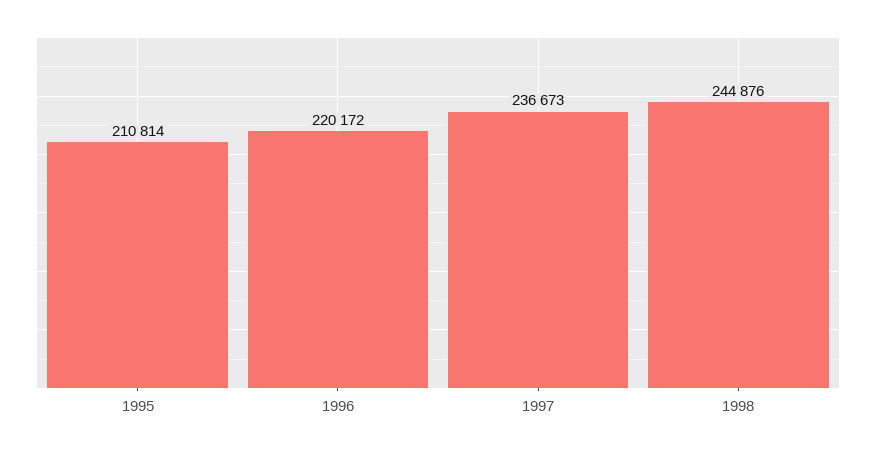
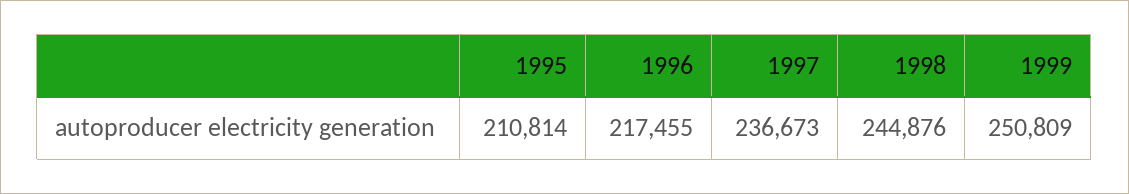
1996: 220172 -> 217455
1999: none -> 250809

